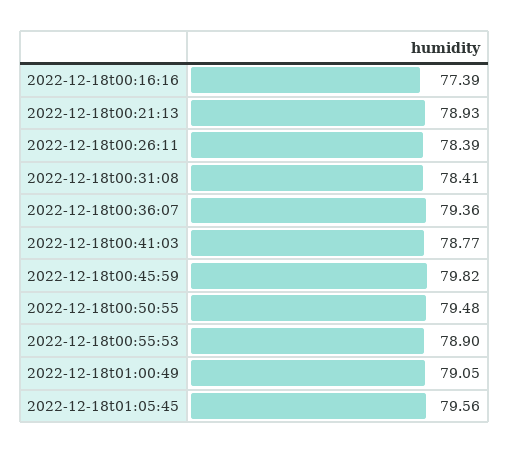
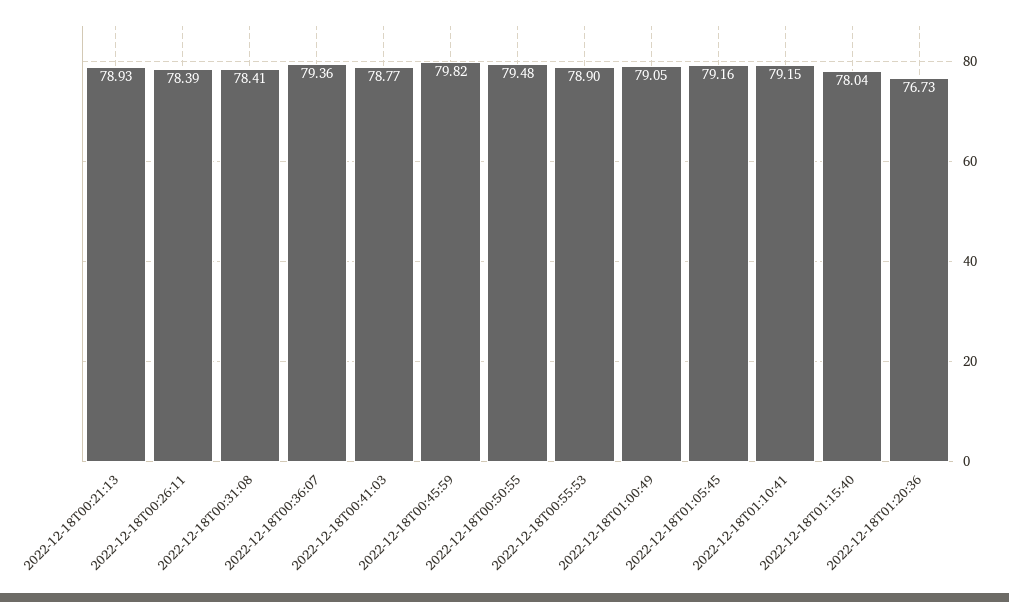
2022-12-18t00:16:16: 77.39 -> none
2022-12-18t01:05:45: 79.56 -> 79.16
2022-12-18T01:10:41: none -> 79.15
2022-12-18T01:15:40: none -> 78.04
2022-12-18T01:20:36: none -> 76.73

